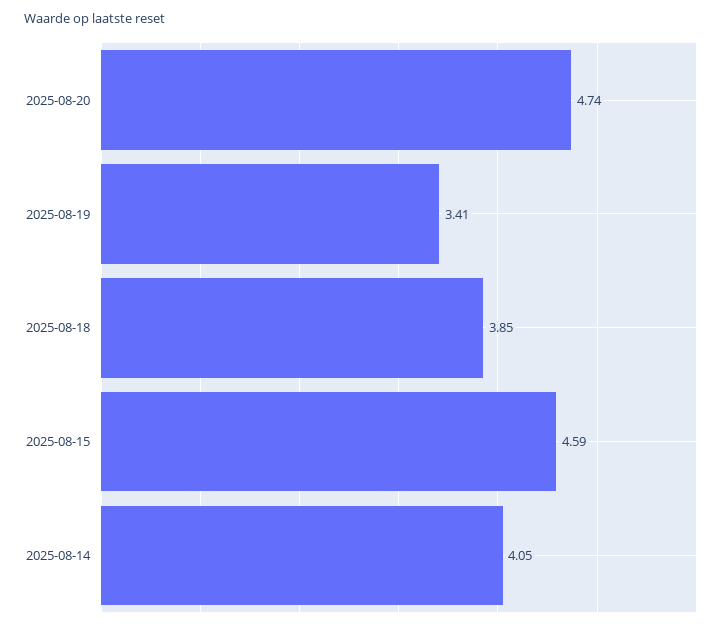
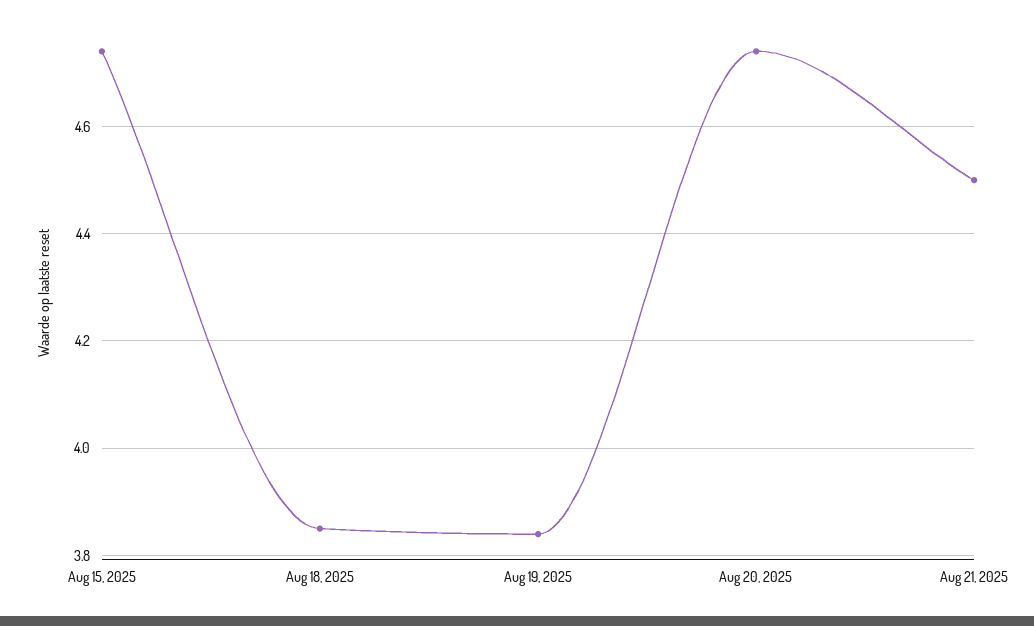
2025-08-19: 3.41 -> 3.85
2025-08-15: 4.59 -> 4.75
2025-08-14: 4.05 -> none
Aug 21, 2025: none -> 4.5

